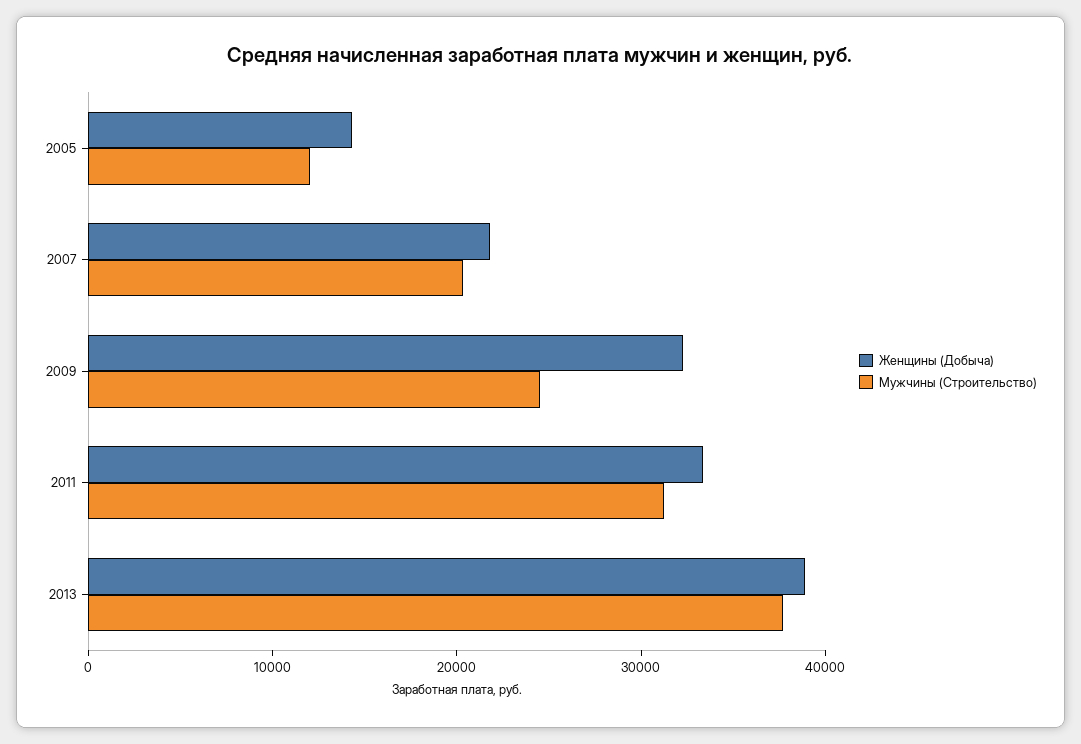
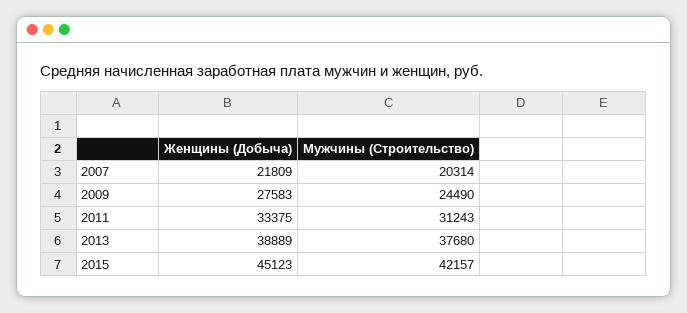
Женщины (Добыча), 2005: 14000 -> none
Мужчины (Строительство), 2005: 12000 -> none
Женщины (Добыча), 2009: 32000 -> 27583
Женщины (Добыча), 2015: none -> 45123
Мужчины (Строительство), 2015: none -> 42157

